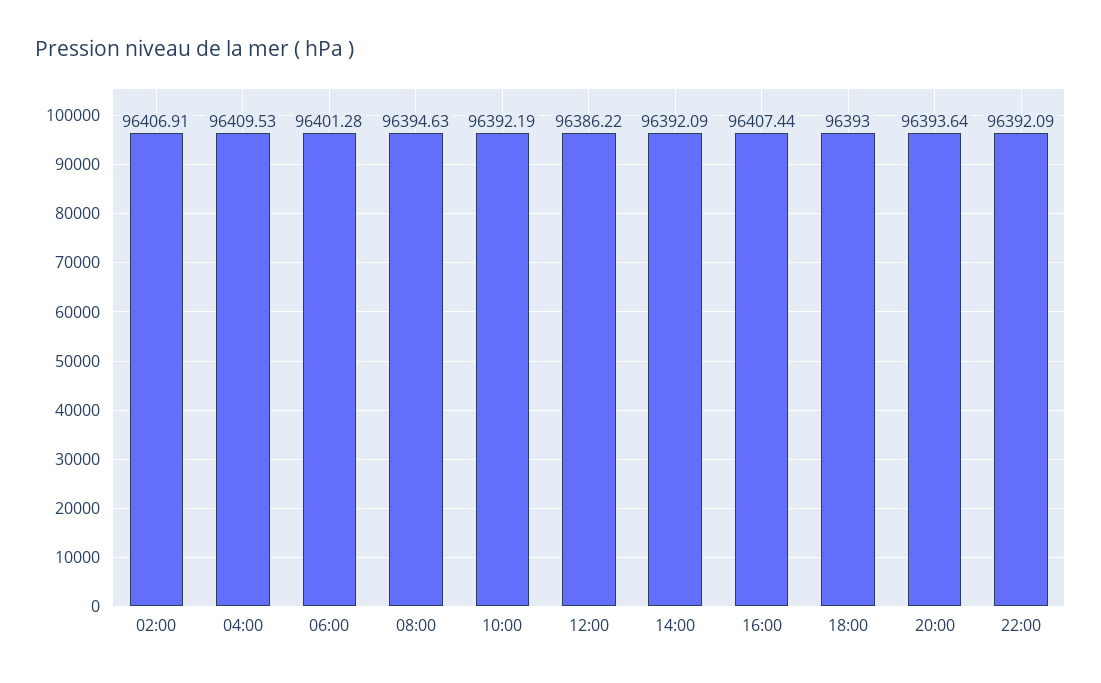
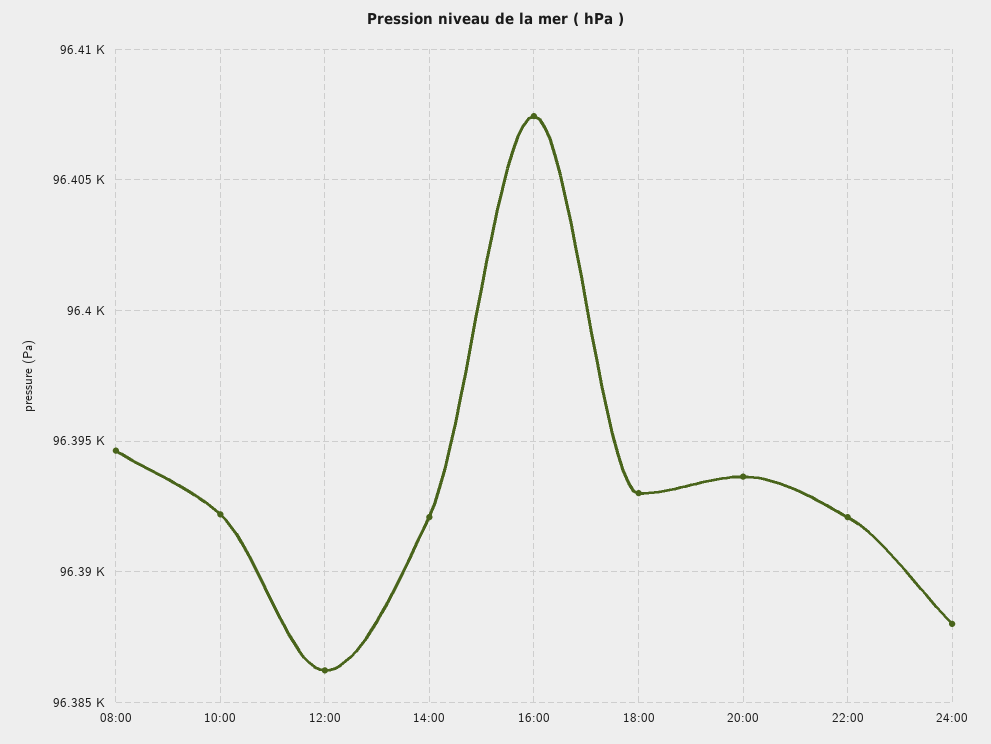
02:00: 96406.91 -> none
04:00: 96409.53 -> none
06:00: 96401.28 -> none
24:00: none -> 96388

